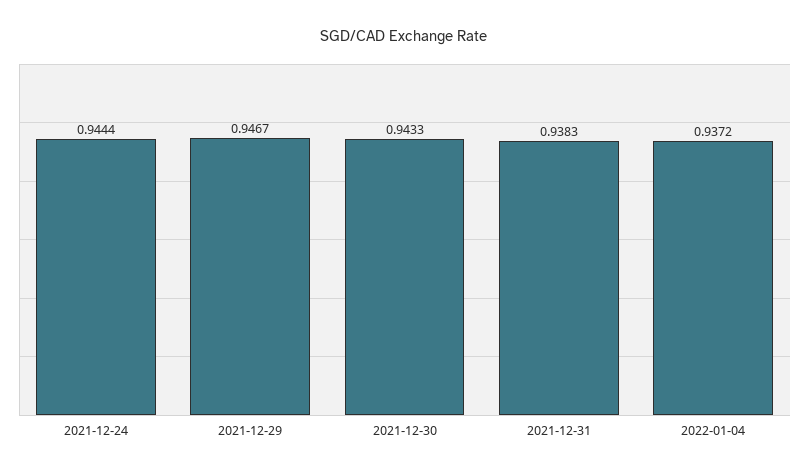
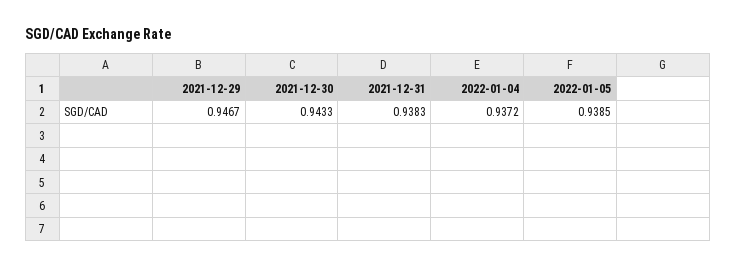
2021-12-24: 0.9444 -> none
2022-01-05: none -> 0.9385

